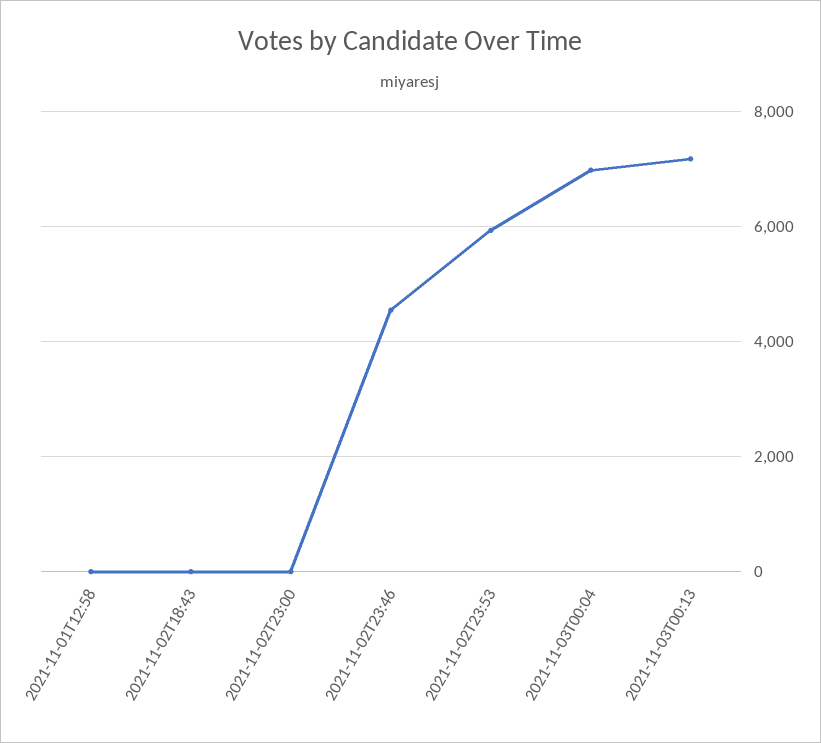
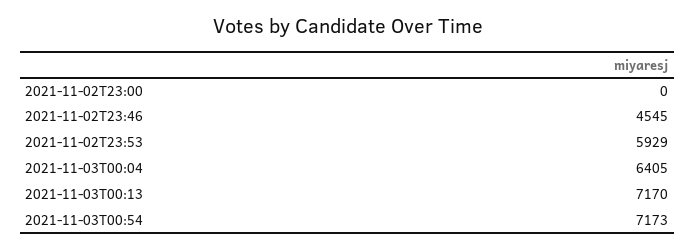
2021-11-01T12:58: 0 -> none
2021-11-02T18:43: 0 -> none
2021-11-03T00:04: 7000 -> 6405
2021-11-03T00:54: none -> 7173

